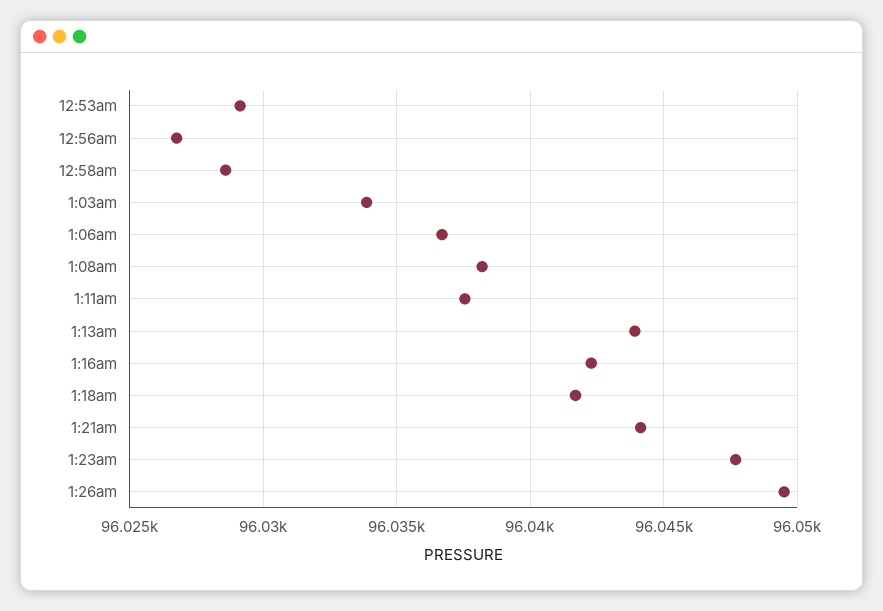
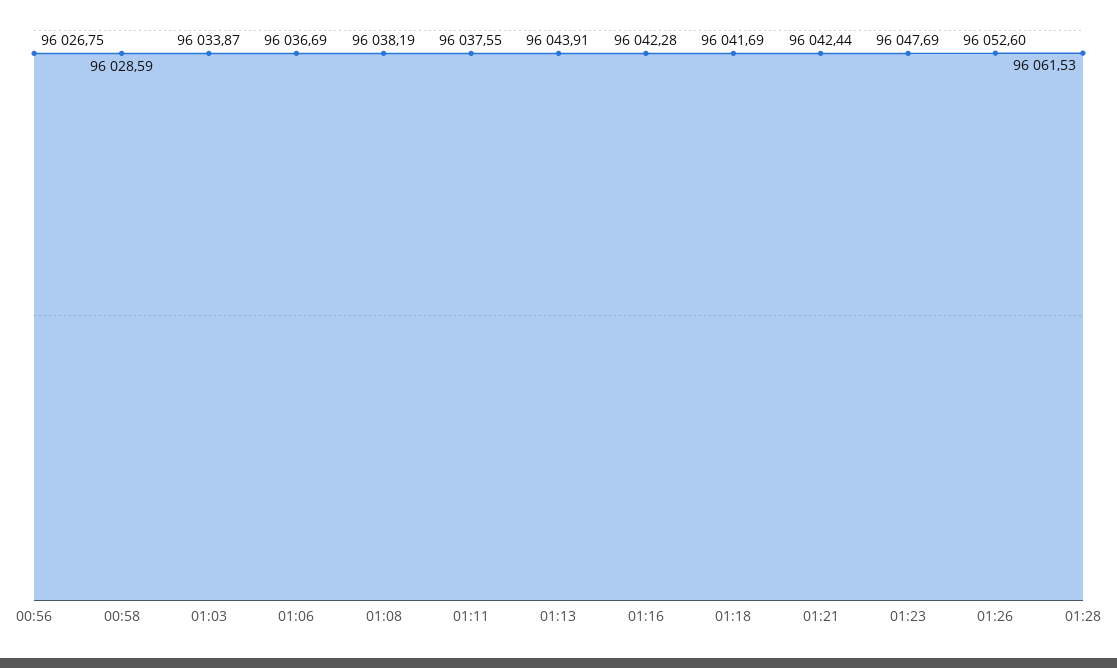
12:53am: 96029 -> none
1:21am: 96044 -> 96042.44
1:26am: 96049.5 -> 96052.6
01:28: none -> 96061.53

